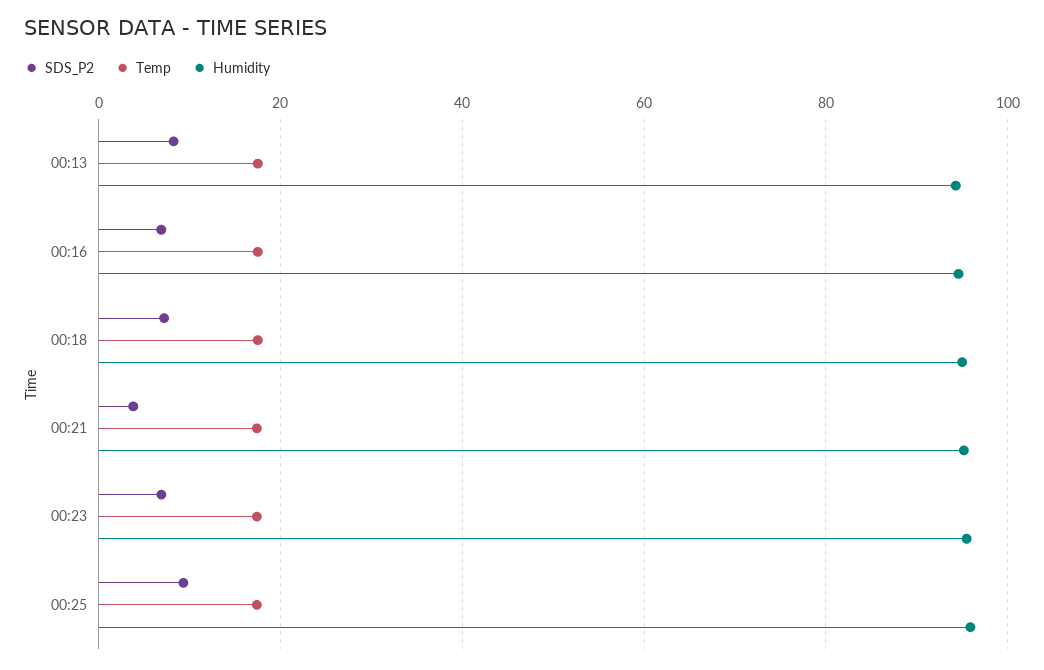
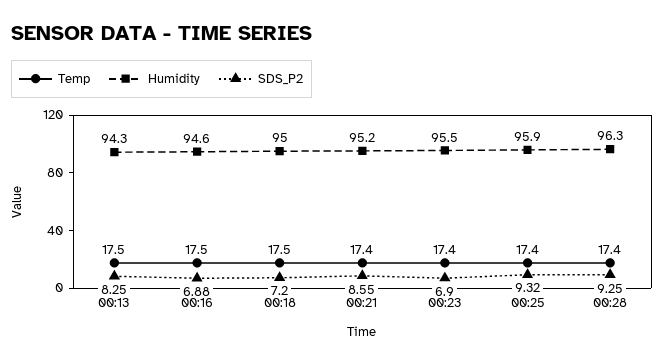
SDS_P2, 00:21: 4 -> 8.55
Temp, 00:28: none -> 17.4
Humidity, 00:28: none -> 96.3
SDS_P2, 00:28: none -> 9.25

